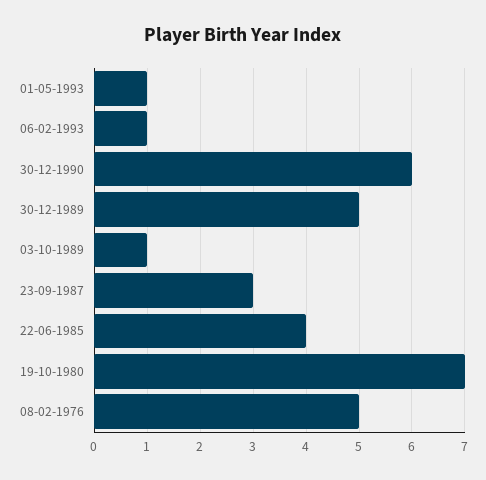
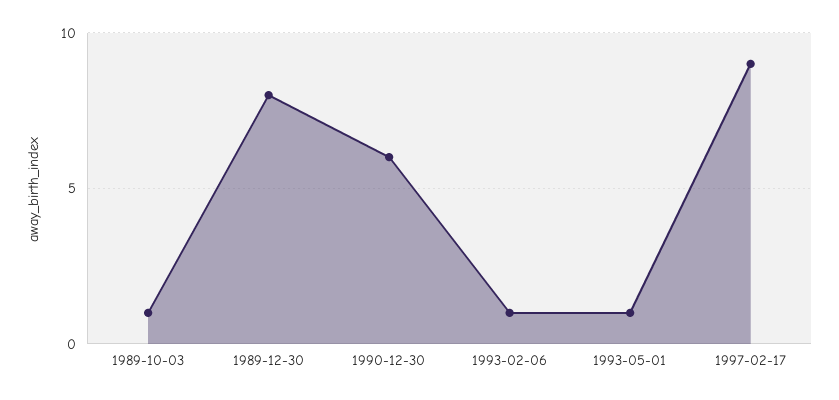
30-12-1989: 5 -> 8
23-09-1987: 3 -> none
22-06-1985: 4 -> none
19-10-1980: 7 -> none
08-02-1976: 5 -> none
1997-02-17: none -> 9

